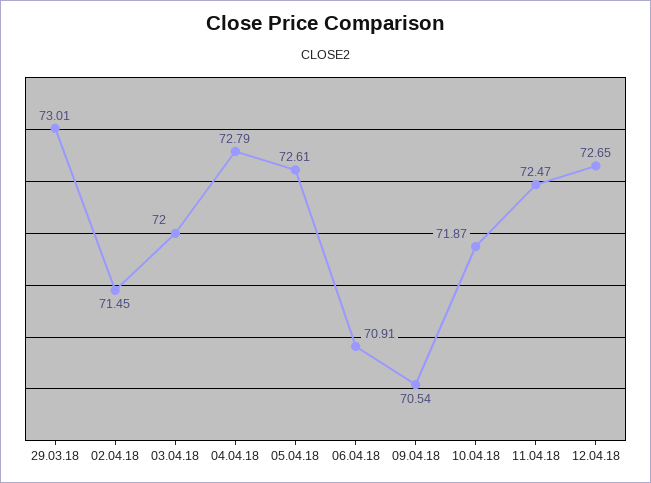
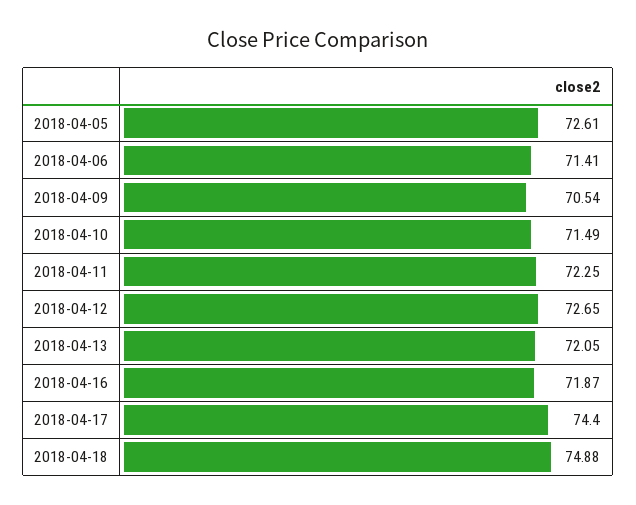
29.03.18: 73.01 -> none
02.04.18: 71.45 -> none
03.04.18: 72 -> none
04.04.18: 72.79 -> none
06.04.18: 70.91 -> 71.41
10.04.18: 71.87 -> 71.49
11.04.18: 72.47 -> 72.25
2018-04-13: none -> 72.05
2018-04-16: none -> 71.87
2018-04-17: none -> 74.4
2018-04-18: none -> 74.88

